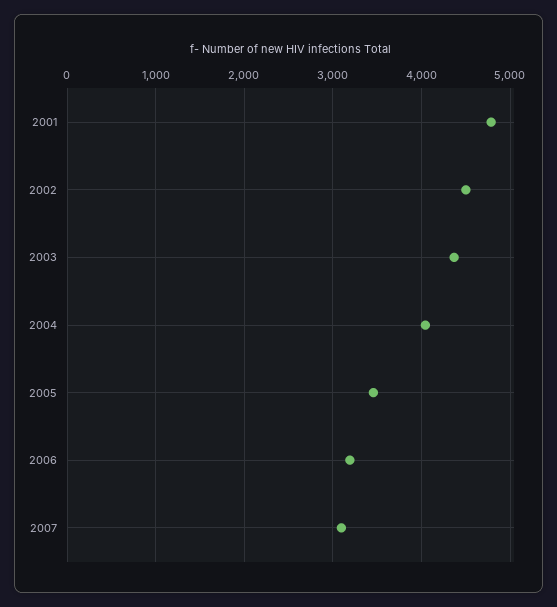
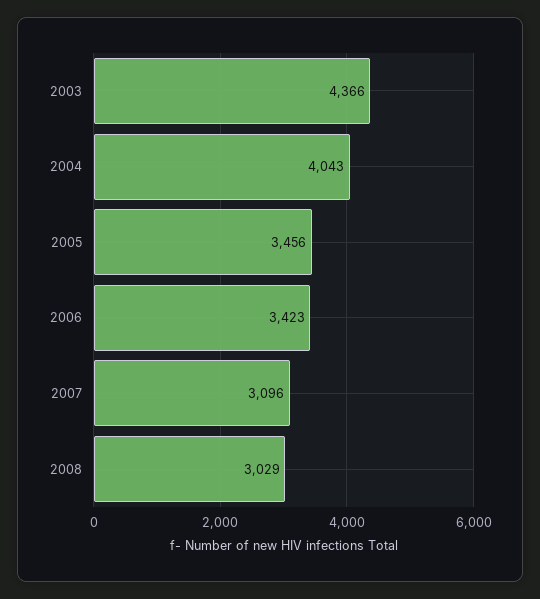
2001: 4800 -> none
2002: 4500 -> none
2006: 3200 -> 3423
2008: none -> 3029

